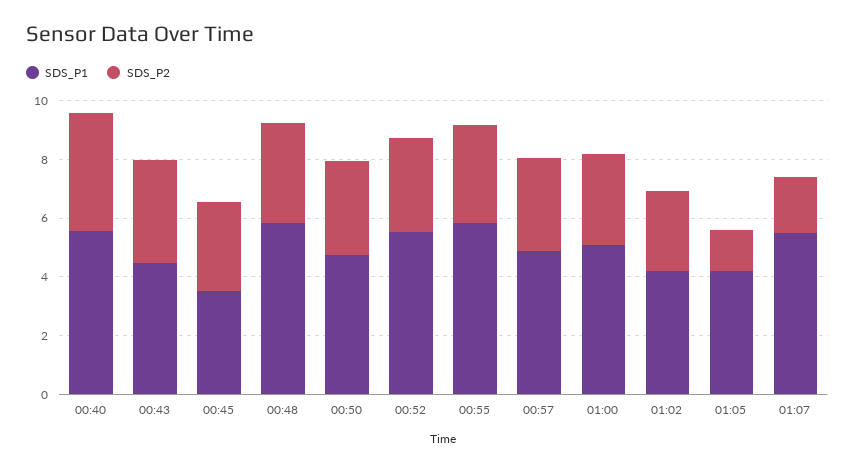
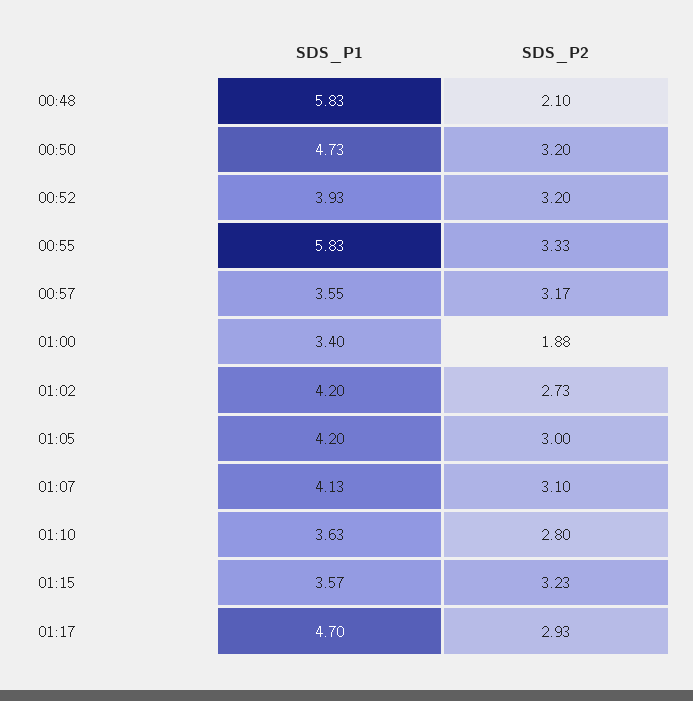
SDS_P1, 00:40: 5.5 -> none
SDS_P2, 00:40: 4 -> none
SDS_P1, 00:43: 4.5 -> none
SDS_P2, 00:43: 3.5 -> none
SDS_P1, 00:45: 3.5 -> none
SDS_P2, 00:45: 3 -> none
SDS_P2, 00:48: 3.5 -> 2.1
SDS_P1, 00:52: 5.5 -> 3.93
SDS_P1, 00:57: 5 -> 3.55
SDS_P1, 01:00: 5 -> 3.4
SDS_P2, 01:00: 3 -> 1.88
SDS_P2, 01:05: 1.5 -> 3
SDS_P1, 01:07: 5.5 -> 4.13
SDS_P2, 01:07: 2 -> 3.1
SDS_P1, 01:10: none -> 3.63
SDS_P2, 01:10: none -> 2.8
SDS_P1, 01:15: none -> 3.57
SDS_P2, 01:15: none -> 3.23
SDS_P1, 01:17: none -> 4.7
SDS_P2, 01:17: none -> 2.93

